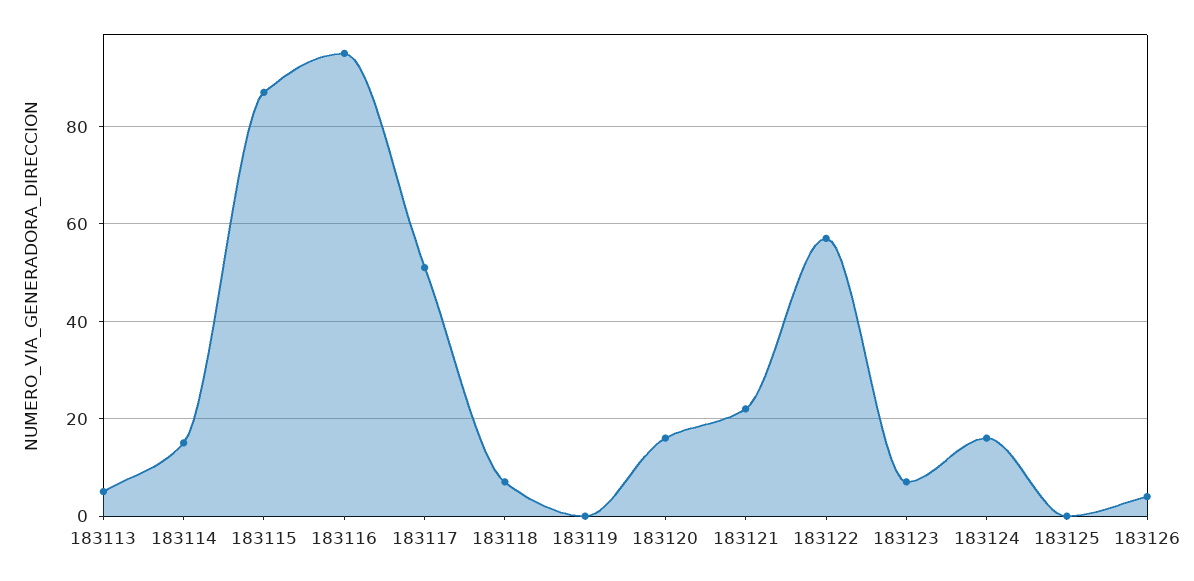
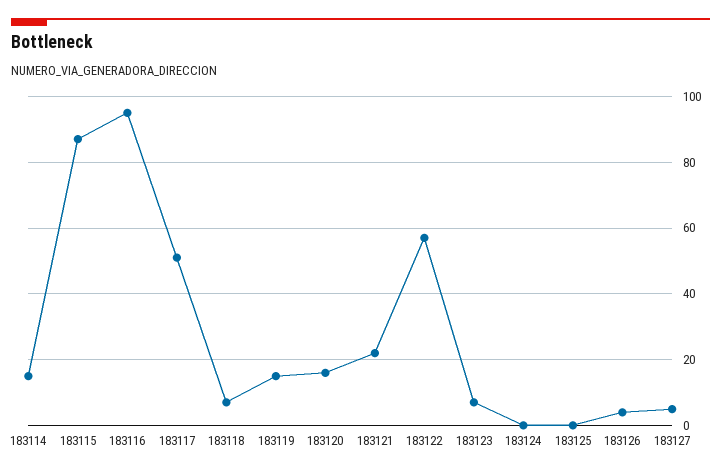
183113: 5 -> none
183119: 0 -> 15
183124: 15 -> 0
183127: none -> 5

